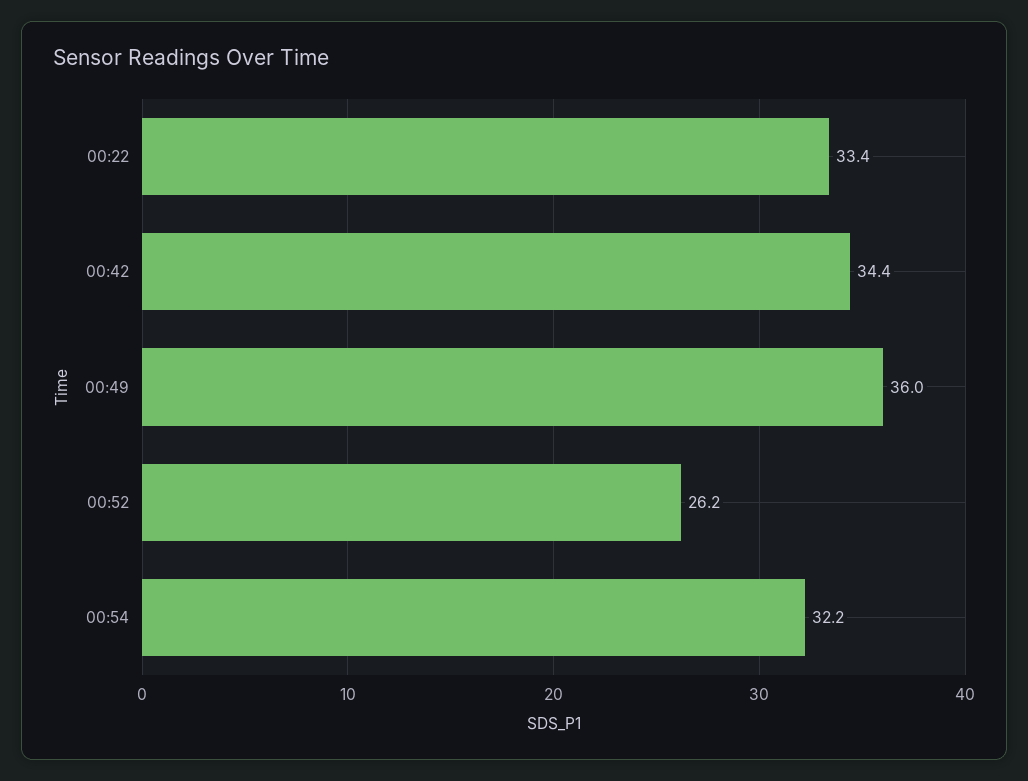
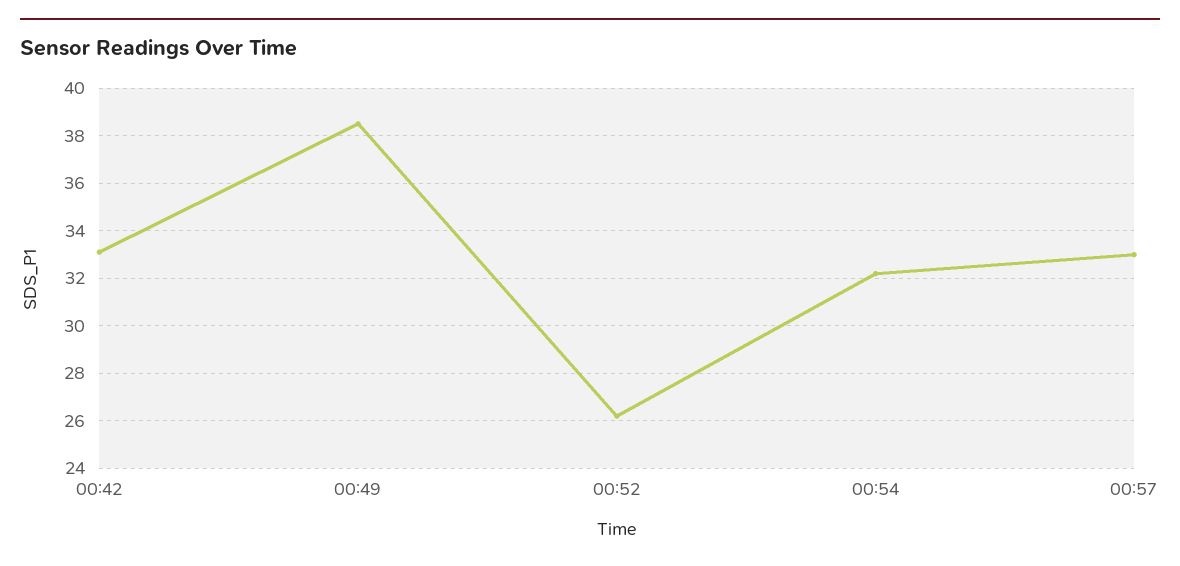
00:22: 33.4 -> none
00:42: 34.4 -> 33
00:49: 36 -> 38.5
00:57: none -> 33

